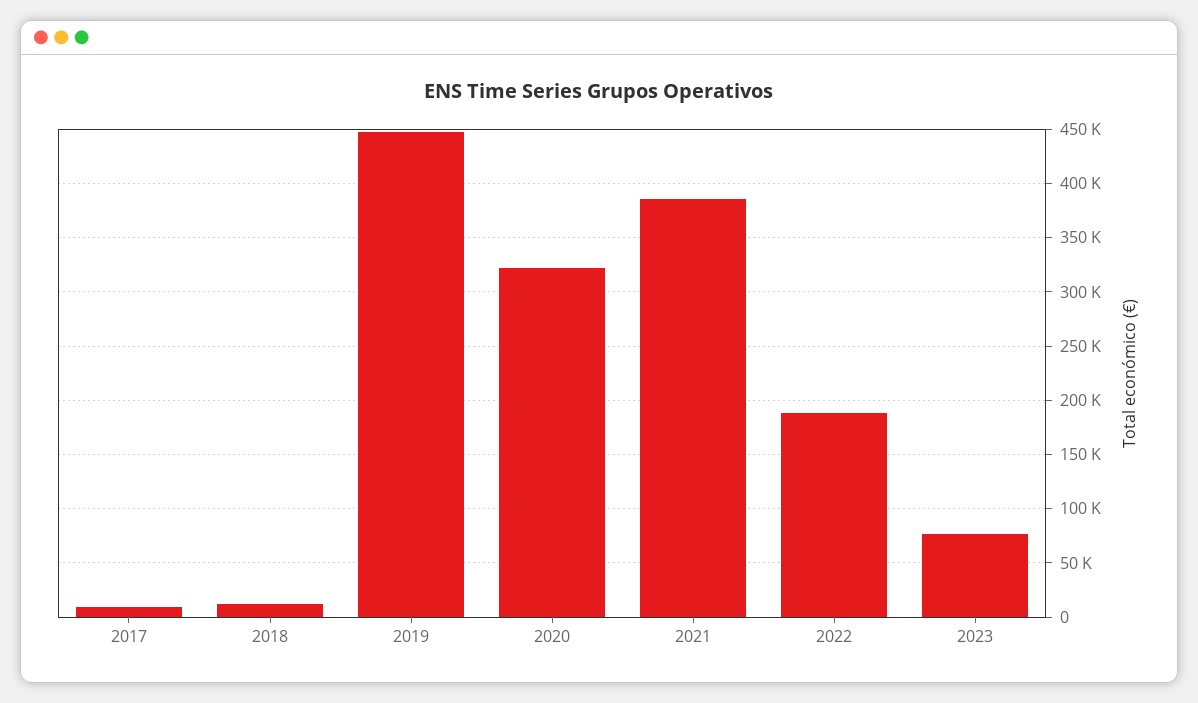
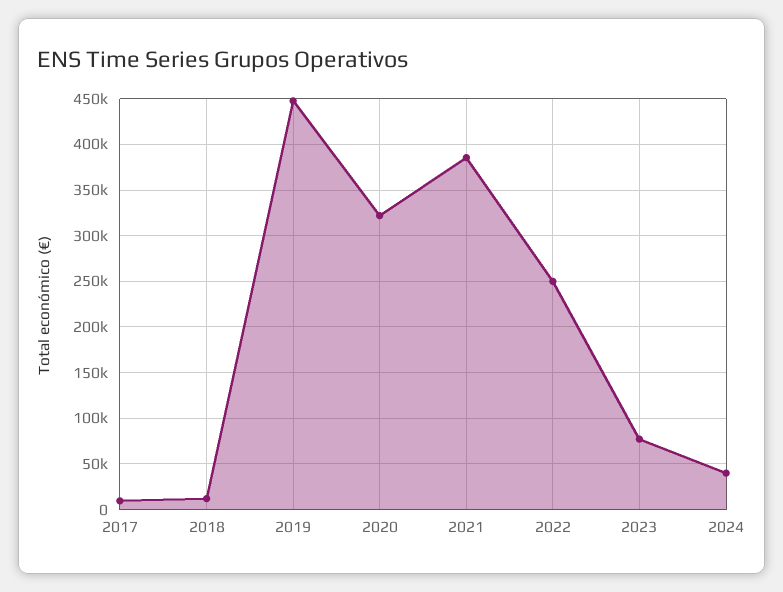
2022: 190000 -> 250000
2024: none -> 40000

